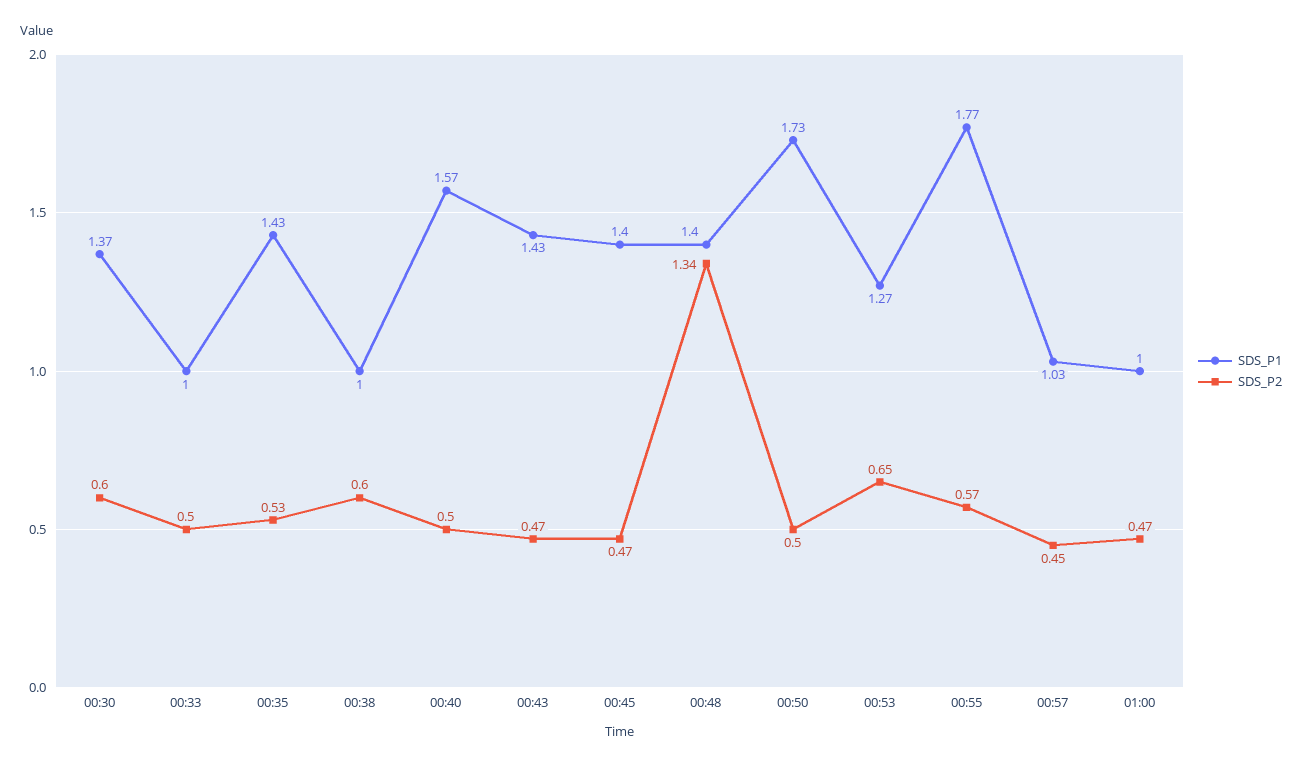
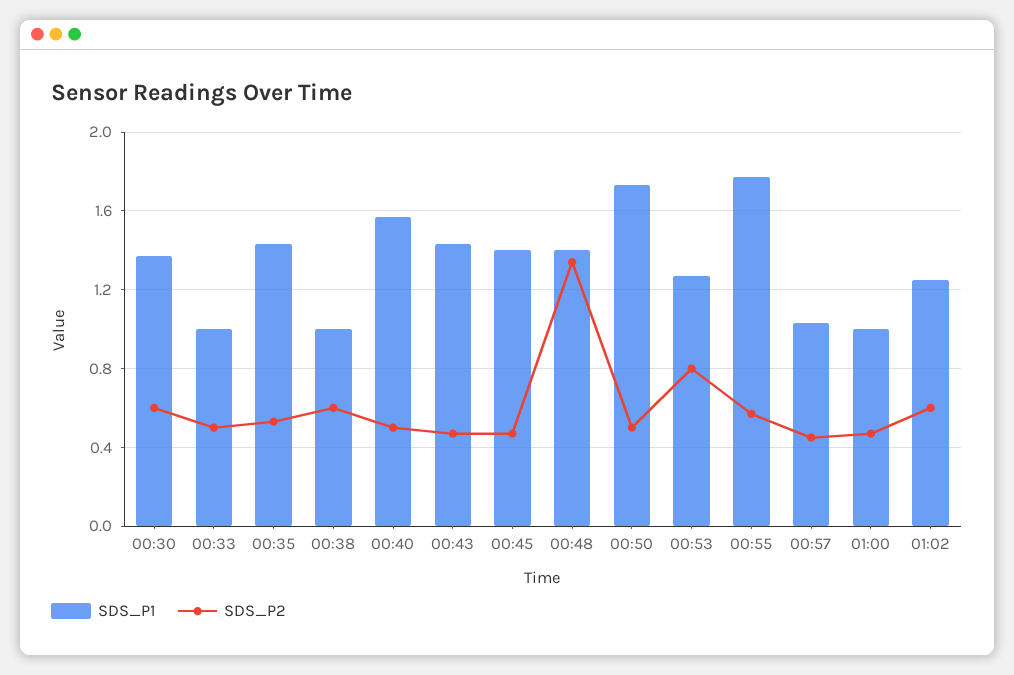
SDS_P2, 00:53: 0.65 -> 0.8
SDS_P1, 01:02: none -> 1.25
SDS_P2, 01:02: none -> 0.6

